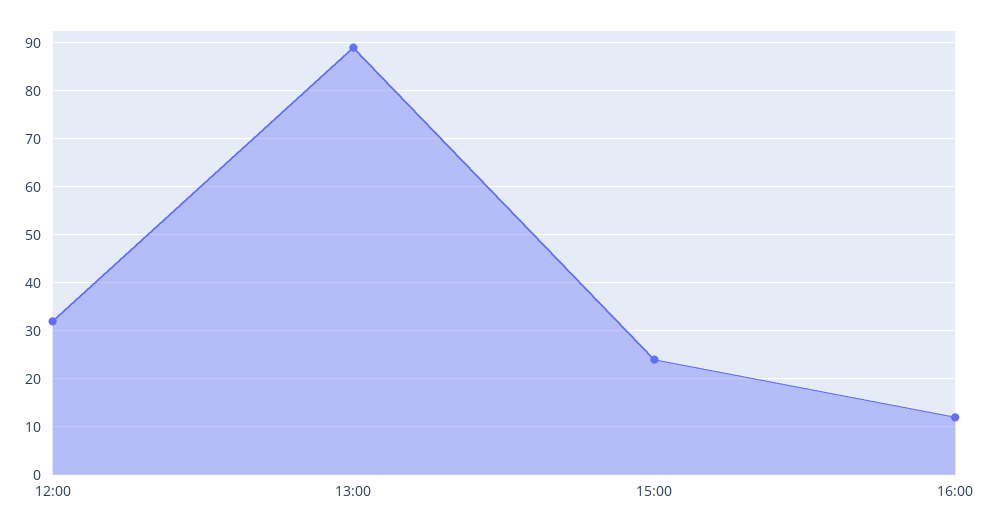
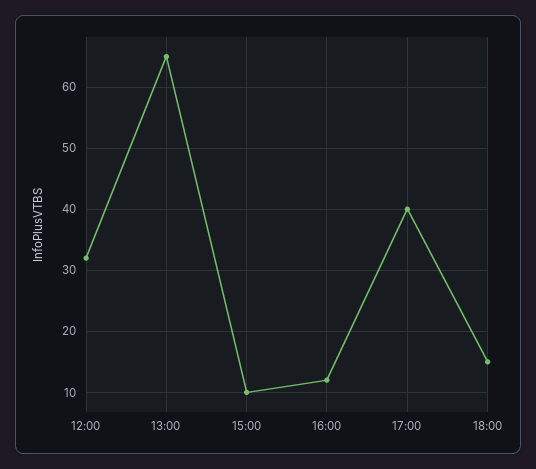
13:00: 90 -> 65
15:00: 25 -> 10
17:00: none -> 40
18:00: none -> 15

